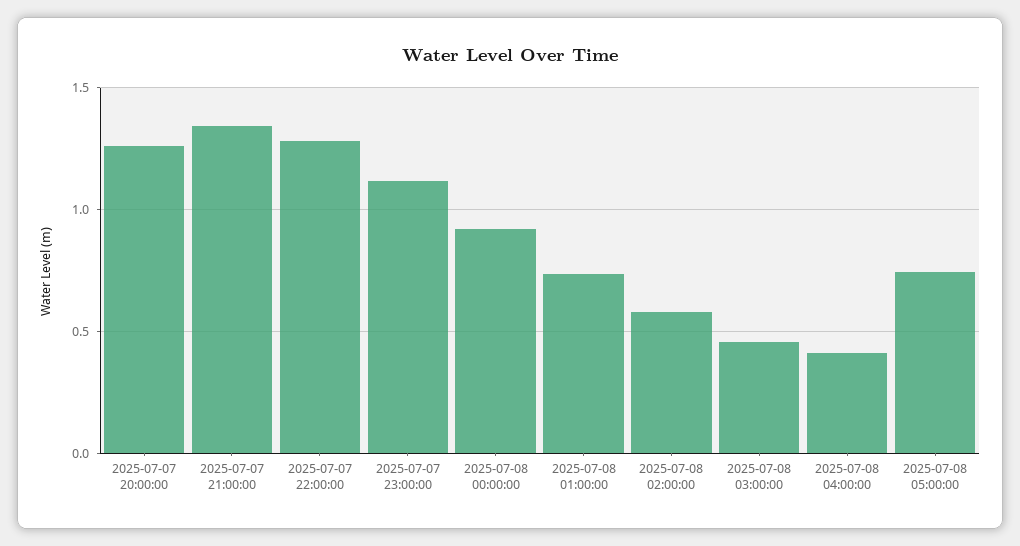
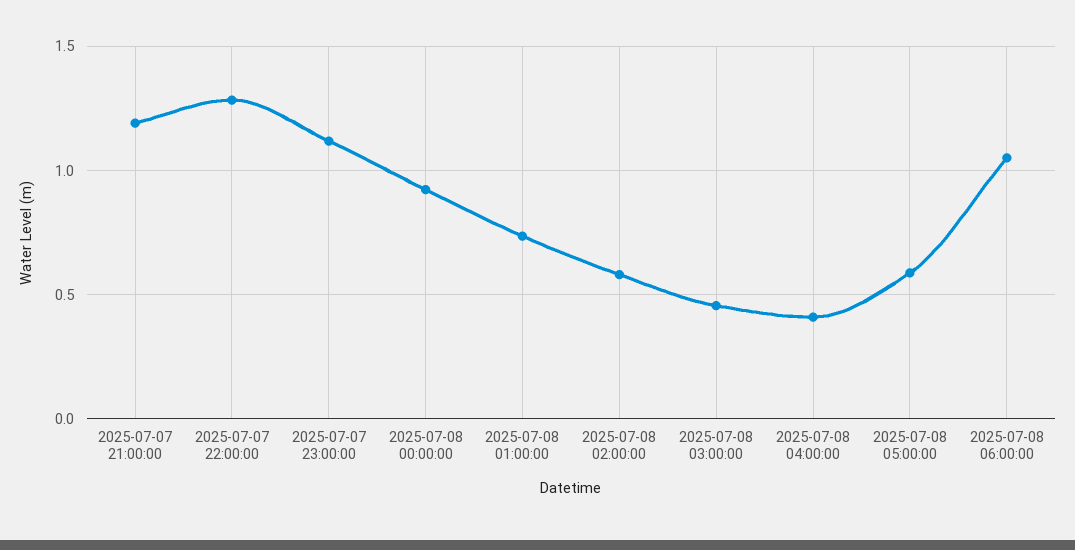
2025-07-07 20:00:00: 1.25 -> none
2025-07-07 21:00:00: 1.35 -> 1.2
2025-07-08 05:00:00: 0.75 -> 0.6
2025-07-08 06:00:00: none -> 1.05

